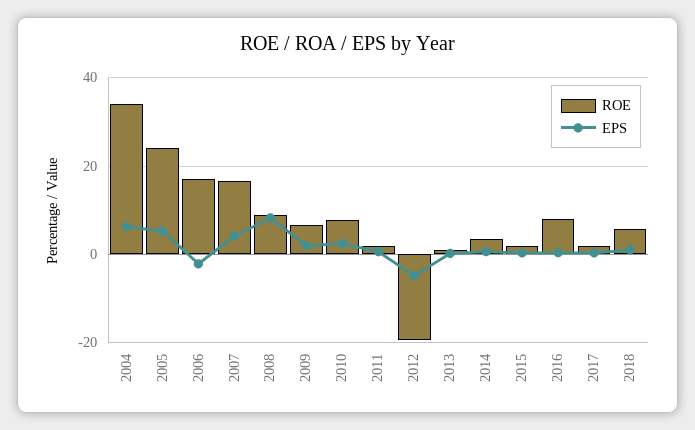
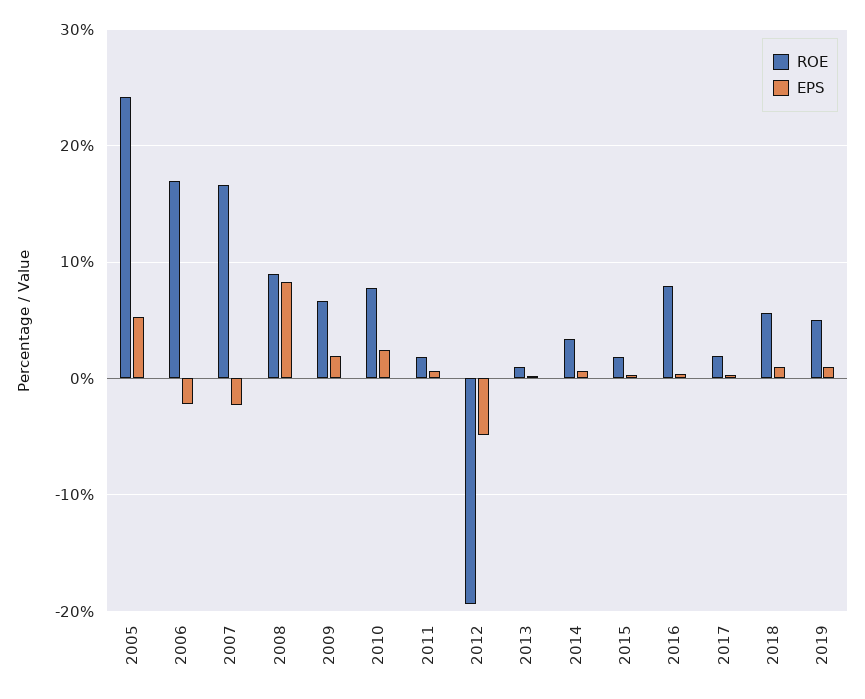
ROE, 2004: 34 -> none
EPS, 2004: 6 -> none
EPS, 2007: 4 -> -2
ROE, 2019: none -> 5
EPS, 2019: none -> 1

